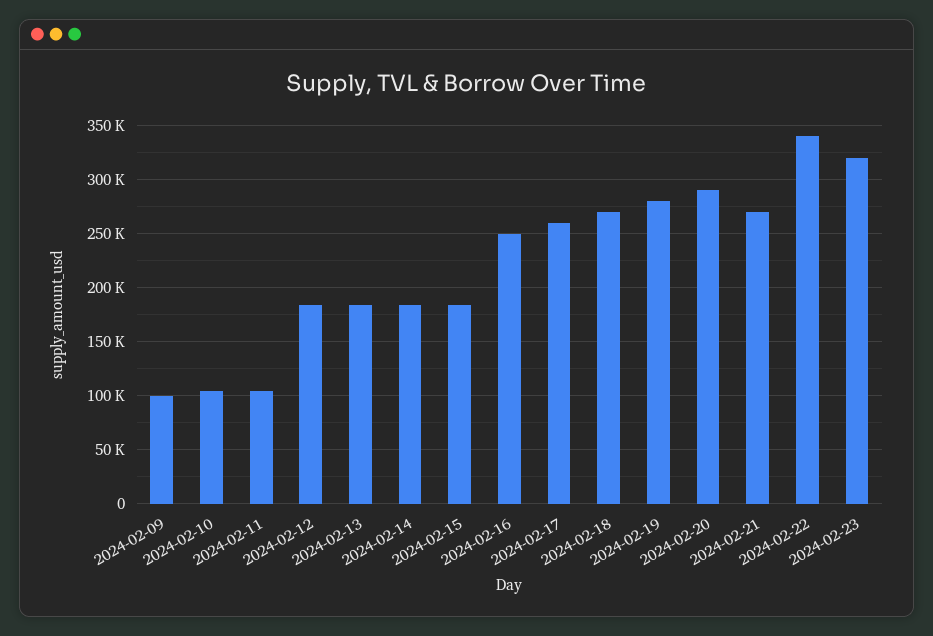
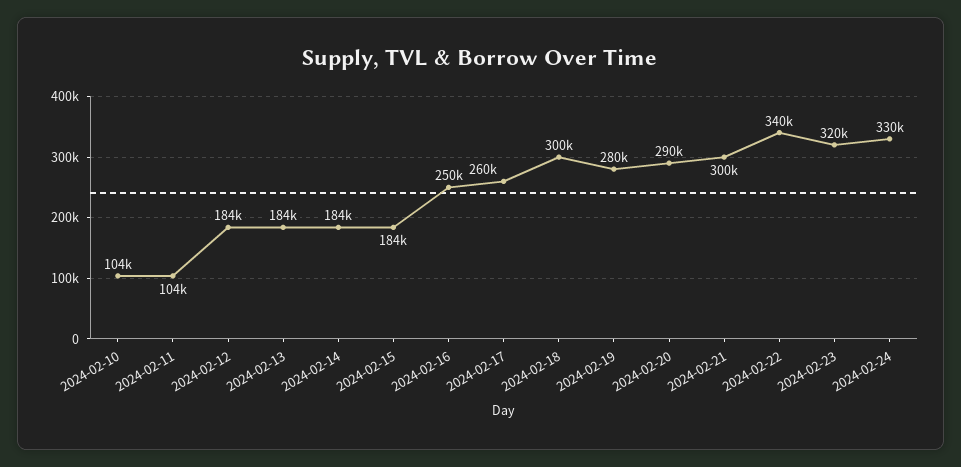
2024-02-09: 100000 -> none
2024-02-18: 270000 -> 300000
2024-02-21: 270000 -> 300000
2024-02-24: none -> 330000

